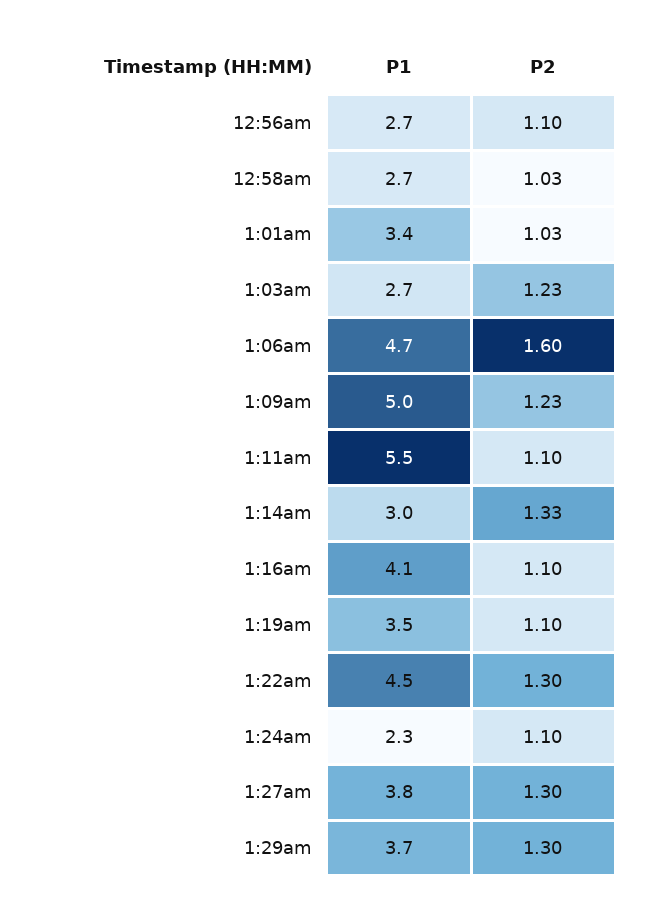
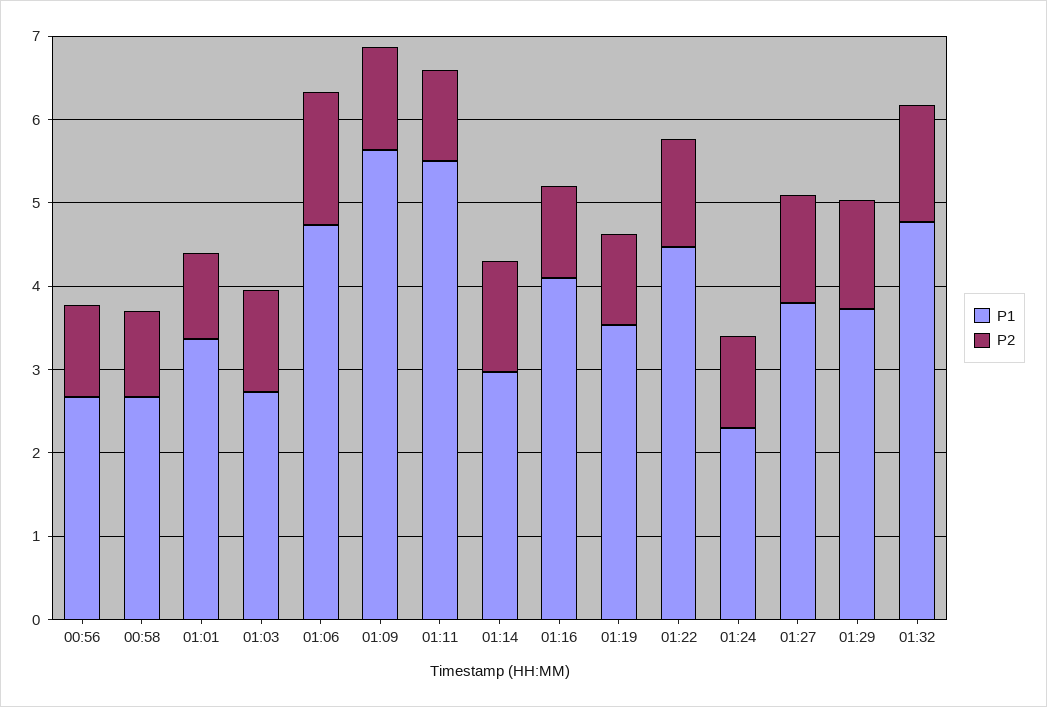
P1, 1:09am: 5 -> 5.6
P1, 01:32: none -> 4.8
P2, 01:32: none -> 1.4

